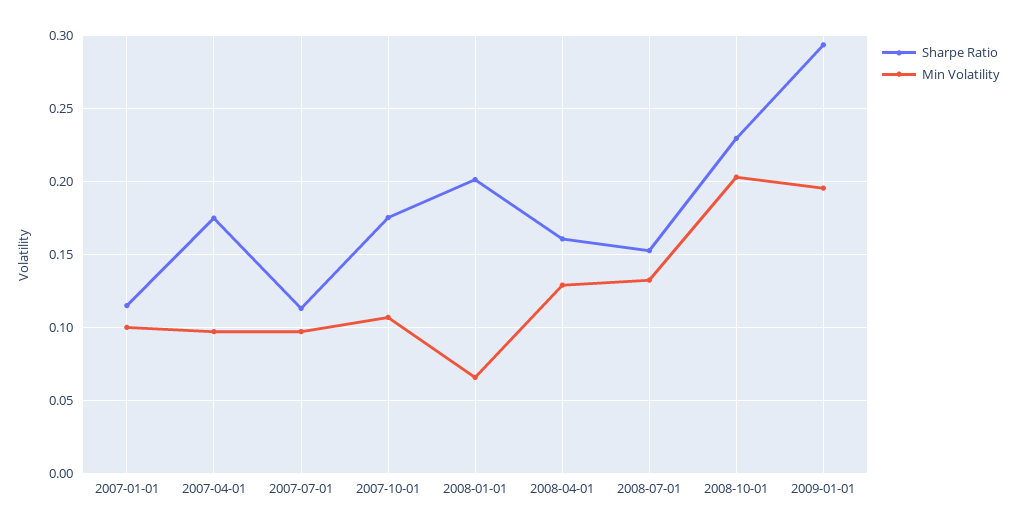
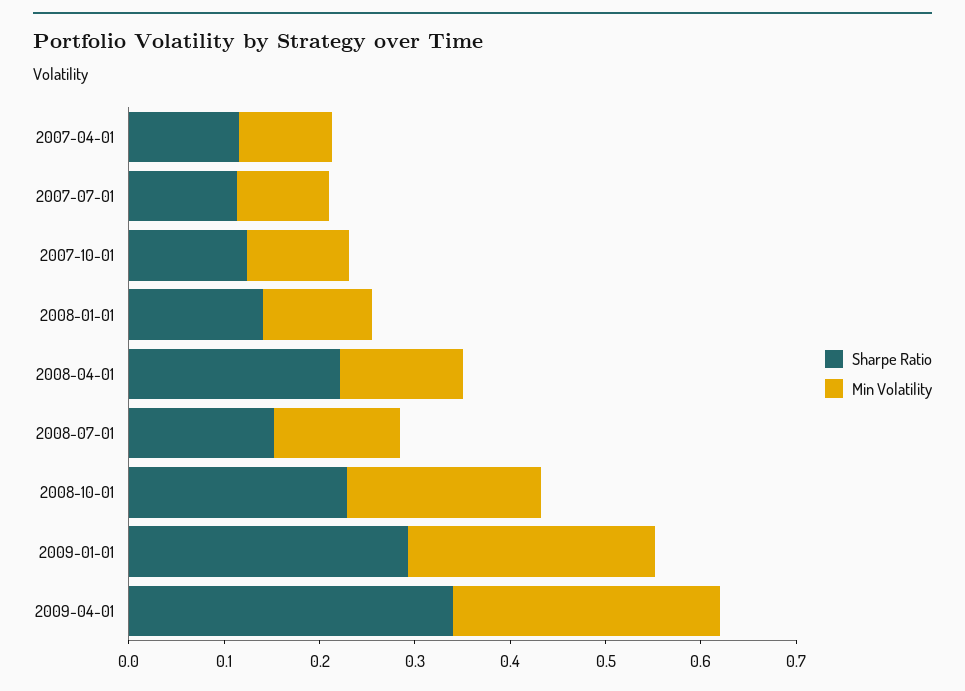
Sharpe Ratio, 2007-01-01: 0.115 -> none
Min Volatility, 2007-01-01: 0.1 -> none
Sharpe Ratio, 2007-04-01: 0.175 -> 0.12
Sharpe Ratio, 2007-10-01: 0.175 -> 0.12
Sharpe Ratio, 2008-01-01: 0.2 -> 0.14
Min Volatility, 2008-01-01: 0.065 -> 0.12
Sharpe Ratio, 2008-04-01: 0.16 -> 0.22
Min Volatility, 2009-01-01: 0.195 -> 0.26
Sharpe Ratio, 2009-04-01: none -> 0.34
Min Volatility, 2009-04-01: none -> 0.28

